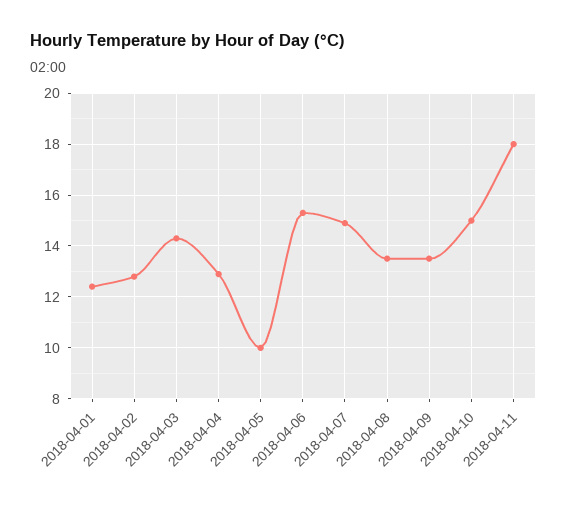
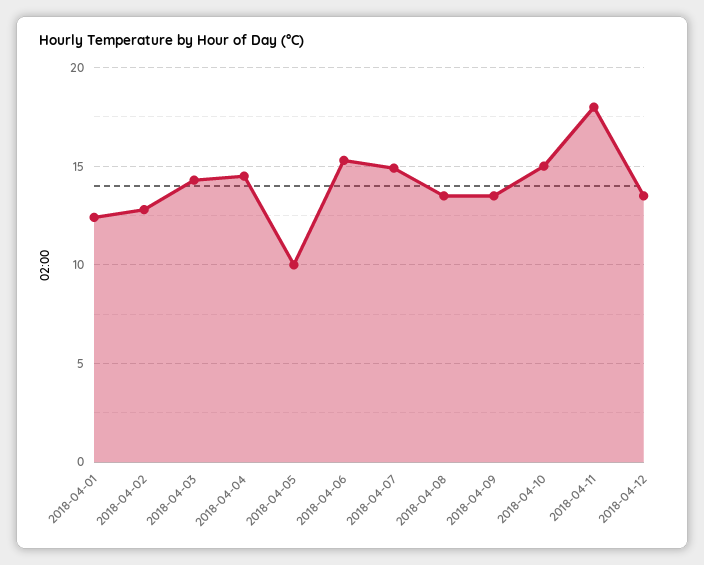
2018-04-04: 13 -> 14.5
2018-04-12: none -> 13.5

